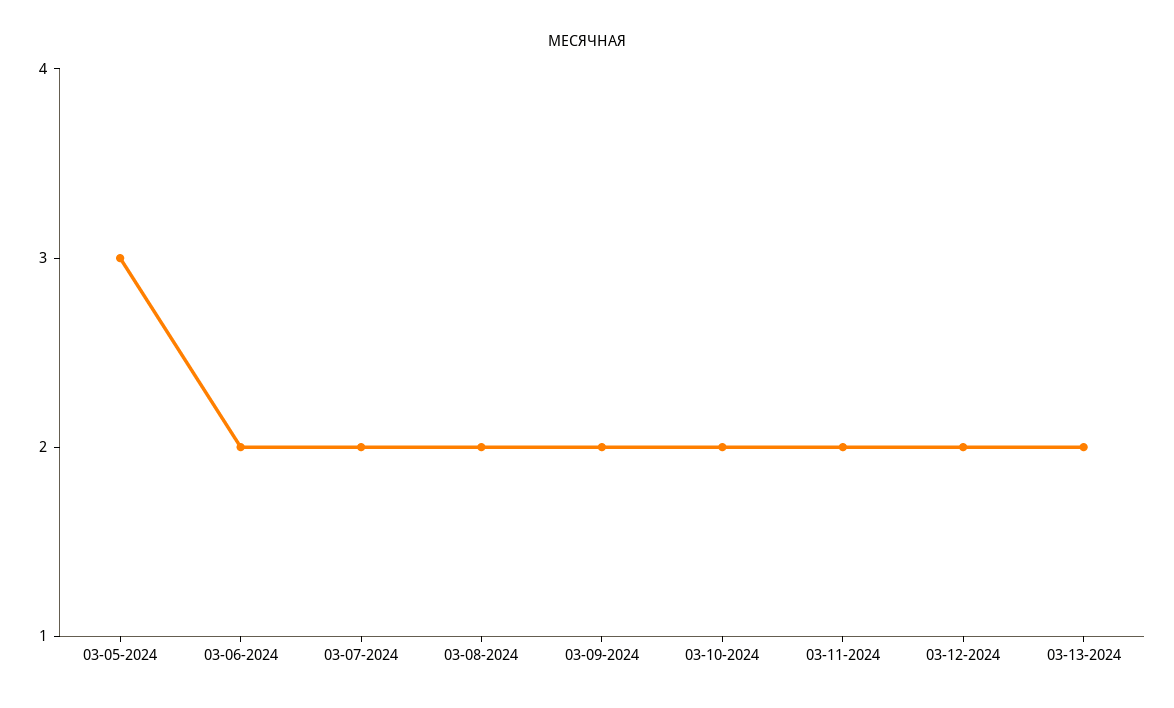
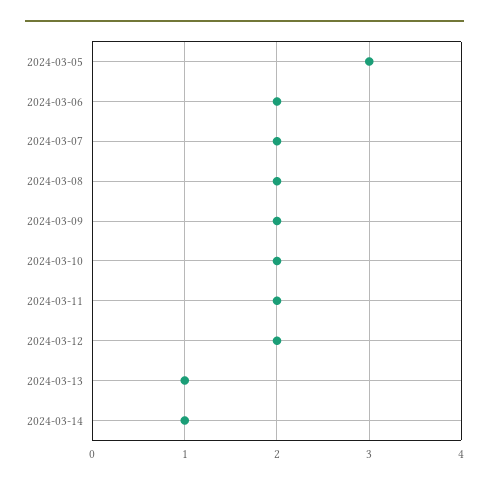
03-13-2024: 2 -> 1
2024-03-14: none -> 1

